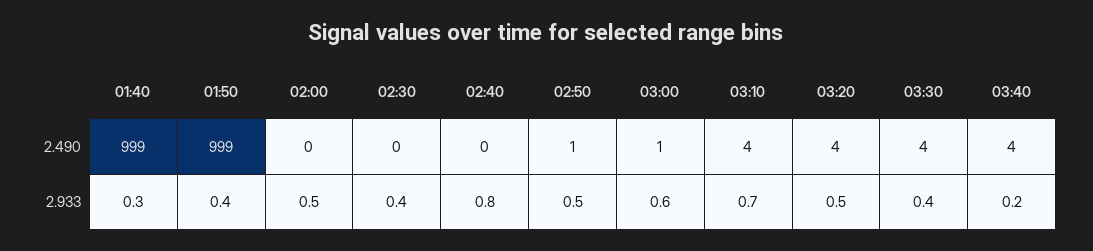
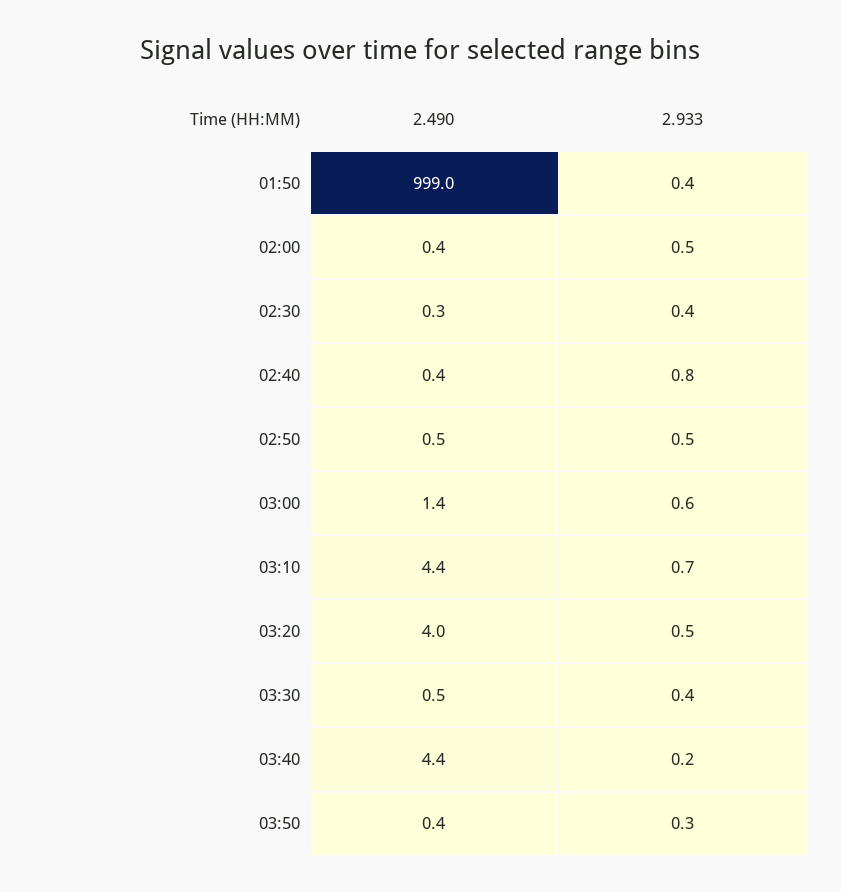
01:40, 2.490: 999 -> none
03:30, 2.490: 4 -> 0.5
01:40, 2.933: 0.3 -> none
03:50, 2.490: none -> 0.4
03:50, 2.933: none -> 0.3

